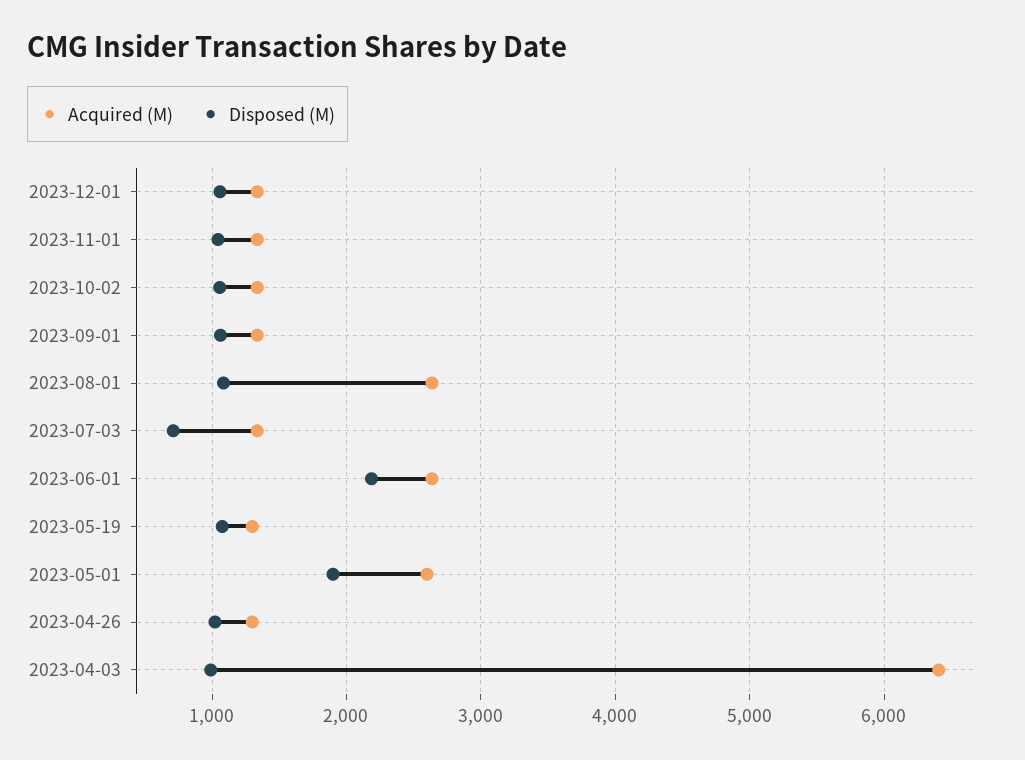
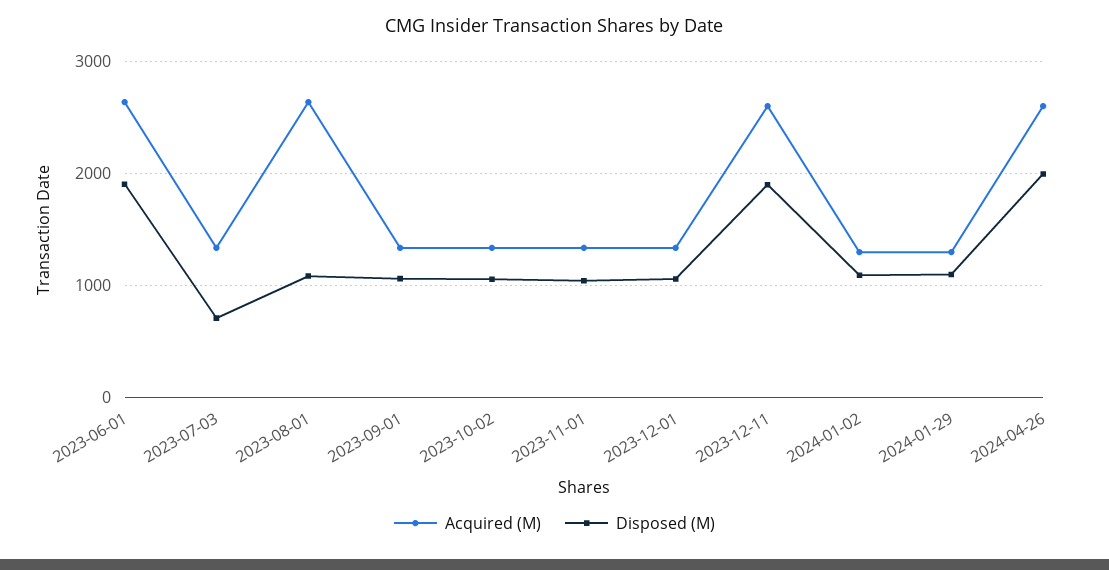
Disposed (M), 2023-06-01: 2200 -> 1900
Acquired (M), 2023-05-19: 1300 -> none
Disposed (M), 2023-05-19: 1100 -> none
Acquired (M), 2023-05-01: 2600 -> none
Disposed (M), 2023-05-01: 1900 -> none
Acquired (M), 2023-04-26: 1300 -> none
Disposed (M), 2023-04-26: 1000 -> none
Acquired (M), 2023-04-03: 6400 -> none
Disposed (M), 2023-04-03: 1000 -> none
Acquired (M), 2023-12-11: none -> 2600
Disposed (M), 2023-12-11: none -> 1900
Acquired (M), 2024-01-02: none -> 1300
Disposed (M), 2024-01-02: none -> 1100
Acquired (M), 2024-01-29: none -> 1300
Disposed (M), 2024-01-29: none -> 1100
Acquired (M), 2024-04-26: none -> 2600
Disposed (M), 2024-04-26: none -> 2000

